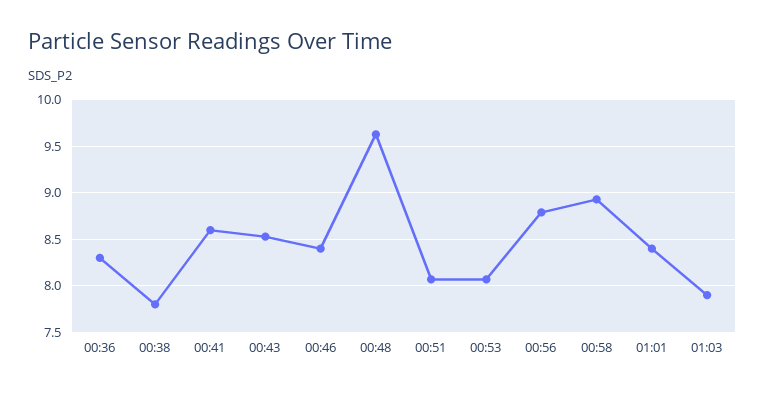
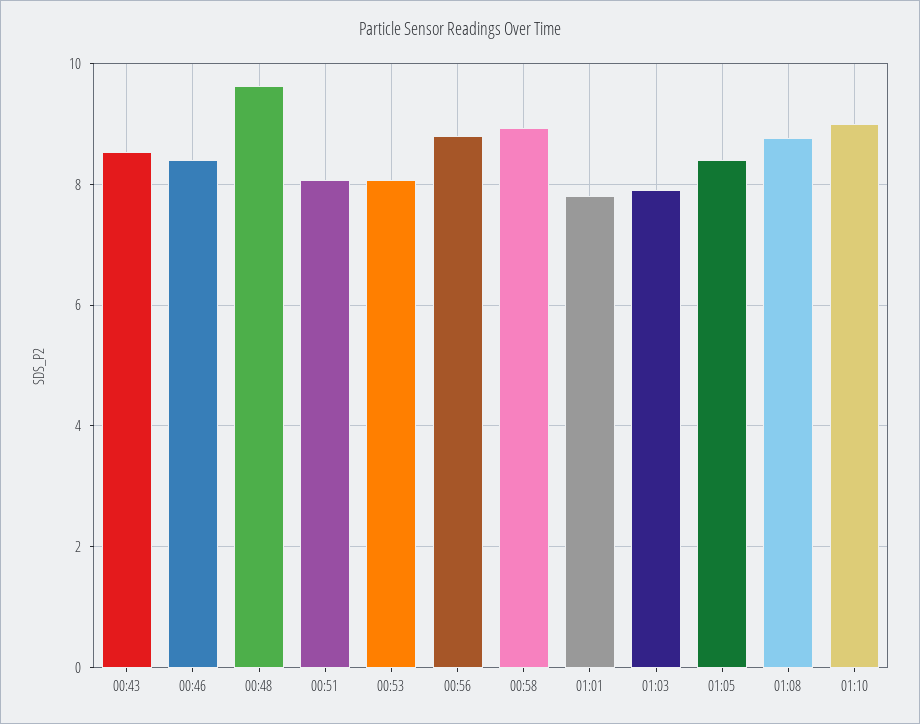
00:36: 8.3 -> none
00:38: 7.8 -> none
00:41: 8.6 -> none
01:01: 8.4 -> 7.8
01:05: none -> 8.4
01:08: none -> 8.8
01:10: none -> 9

